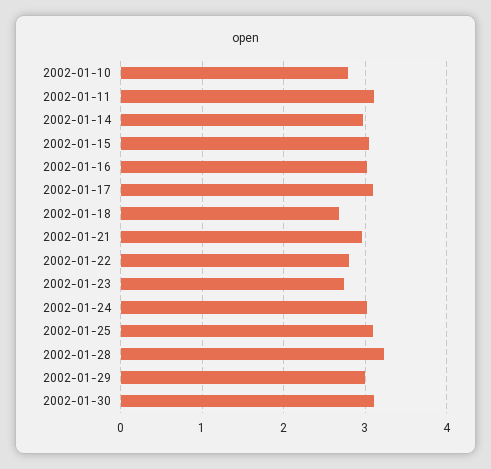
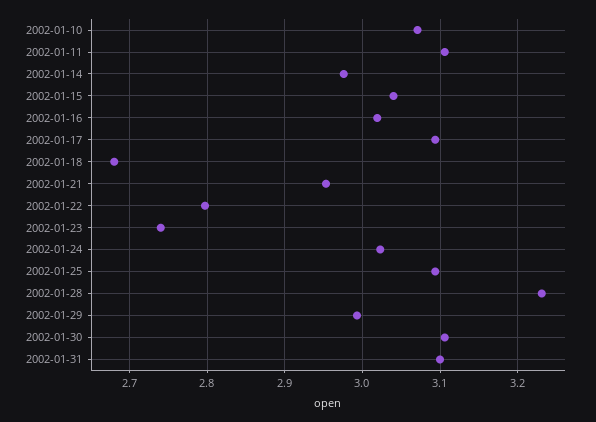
2002-01-10: 2.8 -> 3.07
2002-01-31: none -> 3.1

